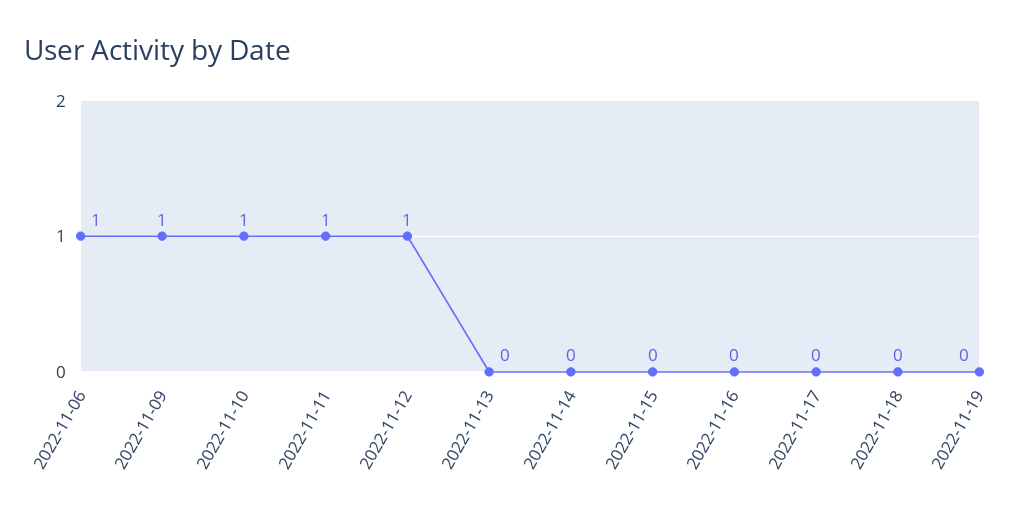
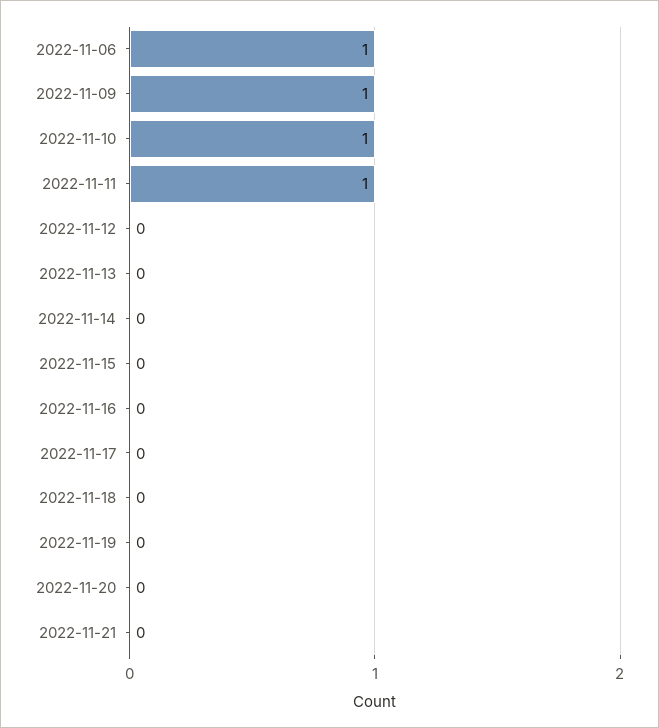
2022-11-12: 1 -> 0
2022-11-20: none -> 0
2022-11-21: none -> 0

